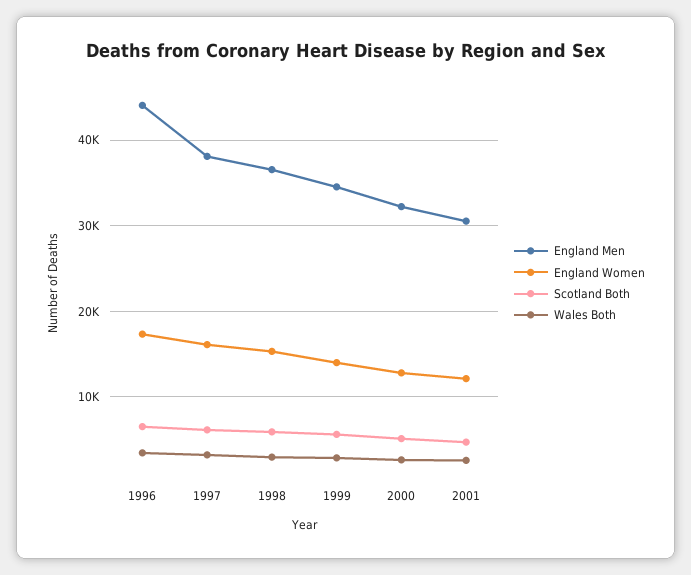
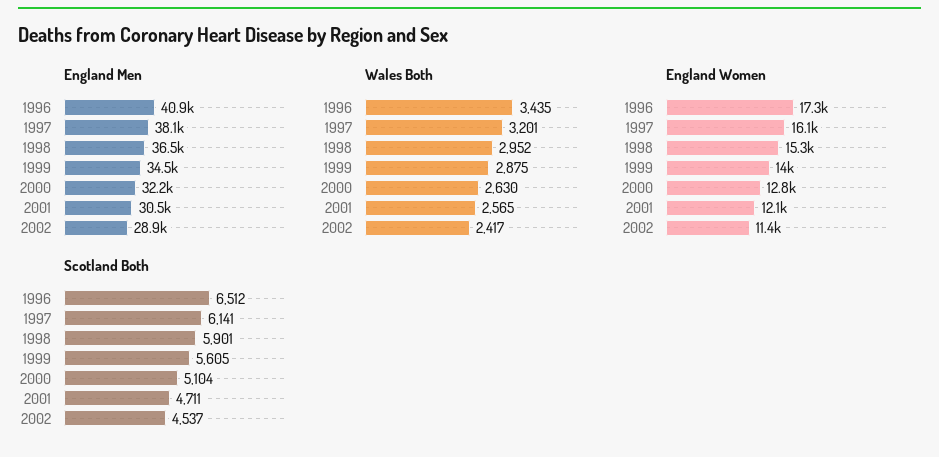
England Men, 1996: 44000 -> 40900
England Men, 2002: none -> 28900
Wales Both, 2002: none -> 2417
England Women, 2002: none -> 11400
Scotland Both, 2002: none -> 4537

